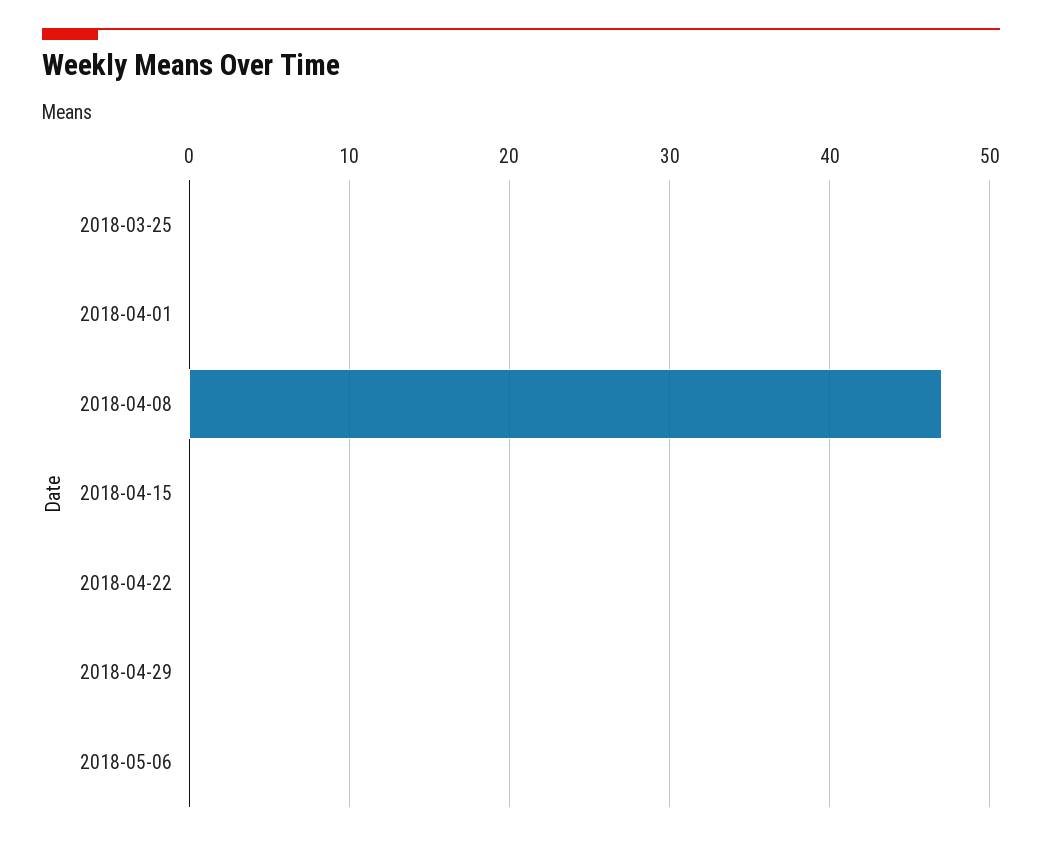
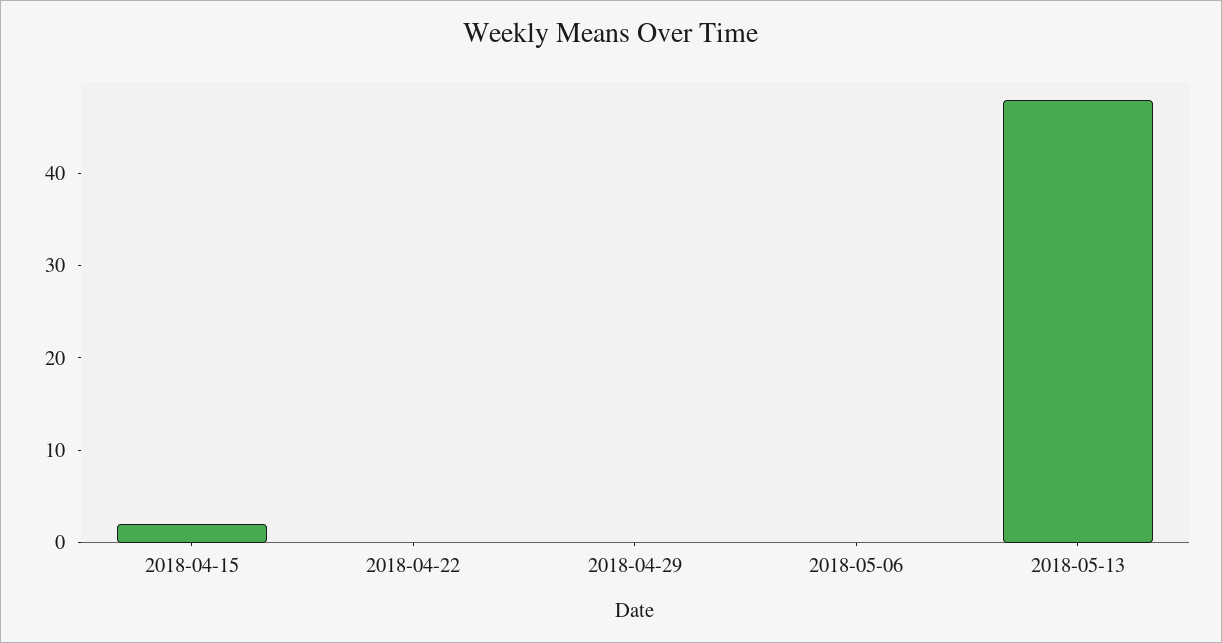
2018-03-25: 0 -> none
2018-04-01: 0 -> none
2018-04-08: 47 -> none
2018-04-15: 0 -> 2
2018-05-13: none -> 48

